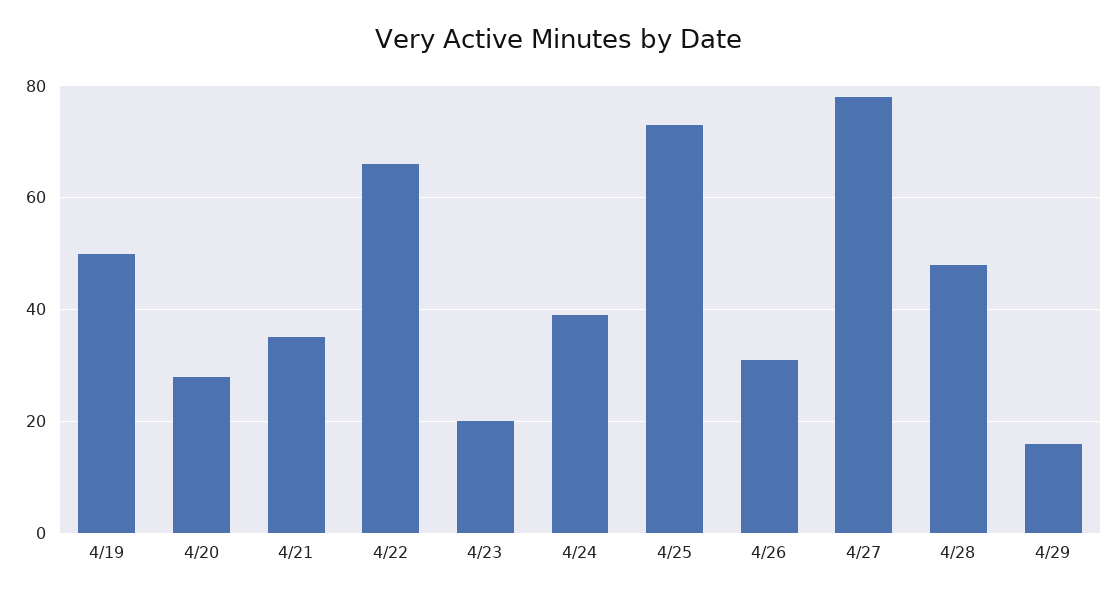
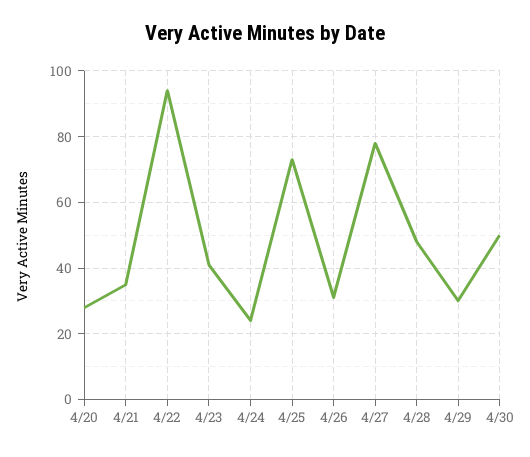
4/19: 50 -> none
4/22: 65 -> 95
4/23: 20 -> 40
4/24: 40 -> 25
4/29: 15 -> 30
4/30: none -> 50

